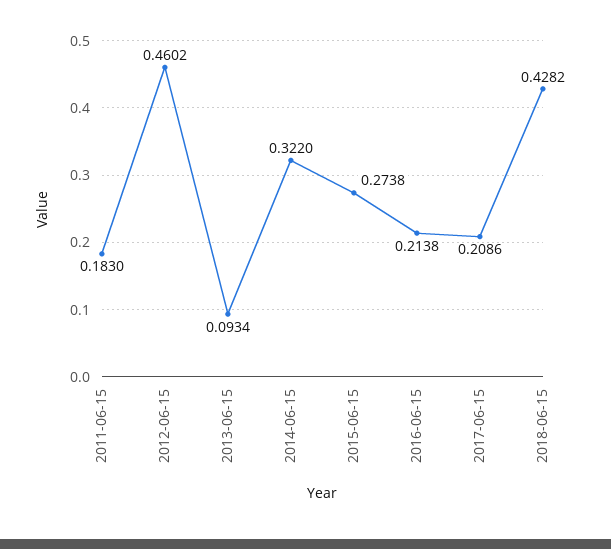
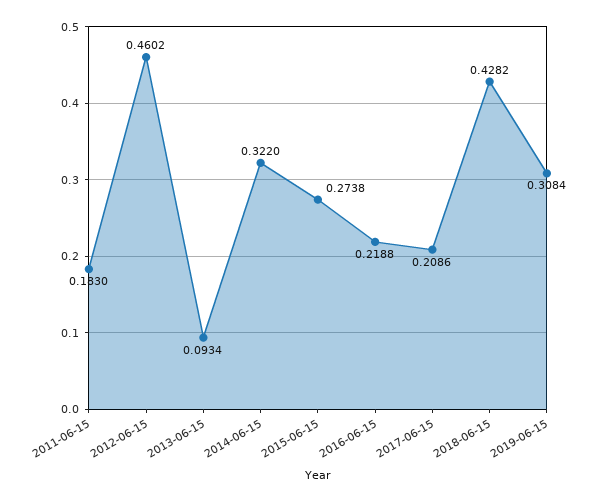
2016-06-15: 0.2138 -> 0.2188
2019-06-15: none -> 0.3084

